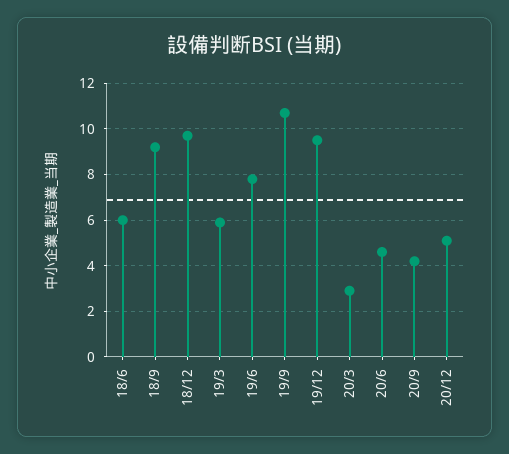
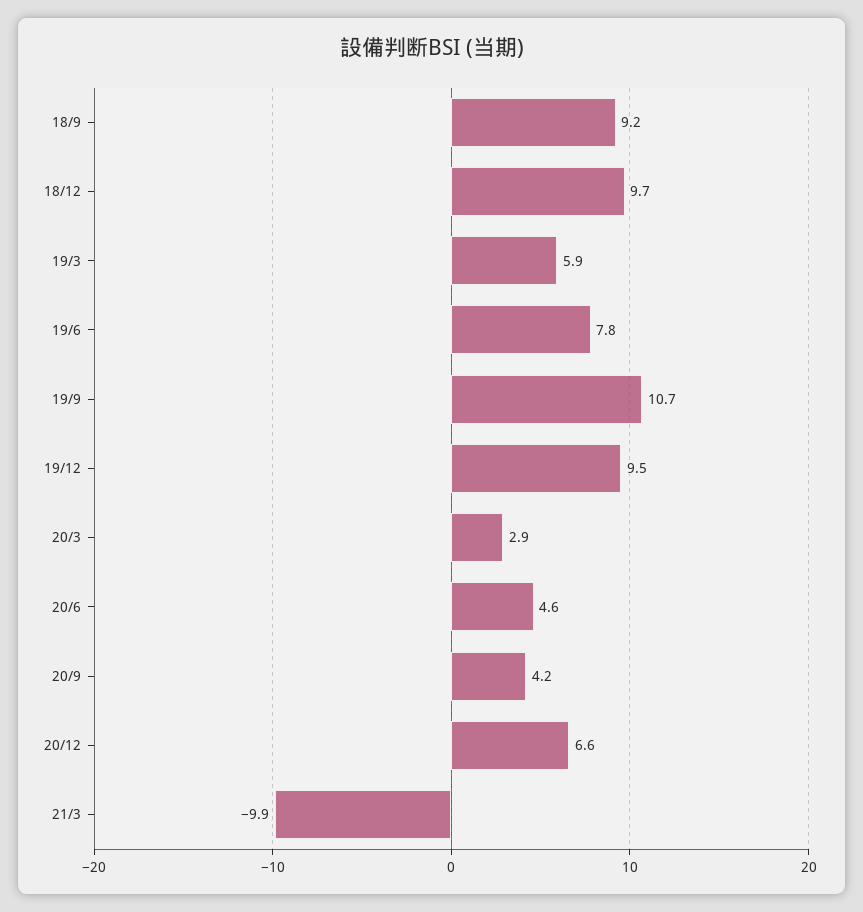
18/6: 6 -> none
20/12: 5 -> 6.6
21/3: none -> -9.9

